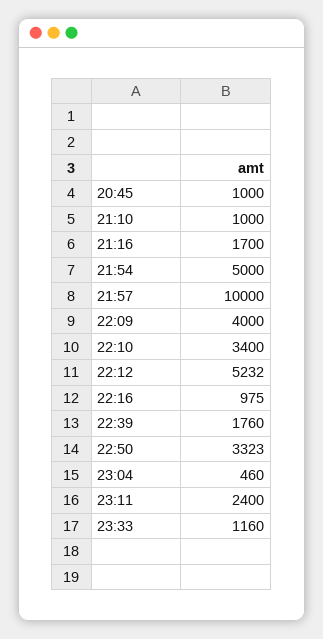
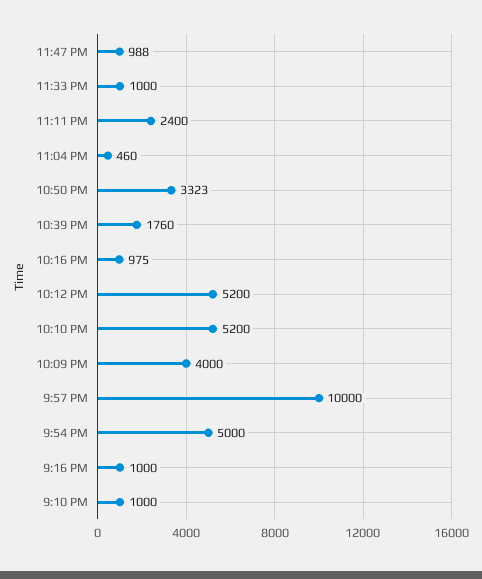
20:45: 1000 -> none
21:16: 1700 -> 1000
22:10: 3400 -> 5200
22:12: 5232 -> 5200
23:33: 1160 -> 1000
11:47 PM: none -> 988

